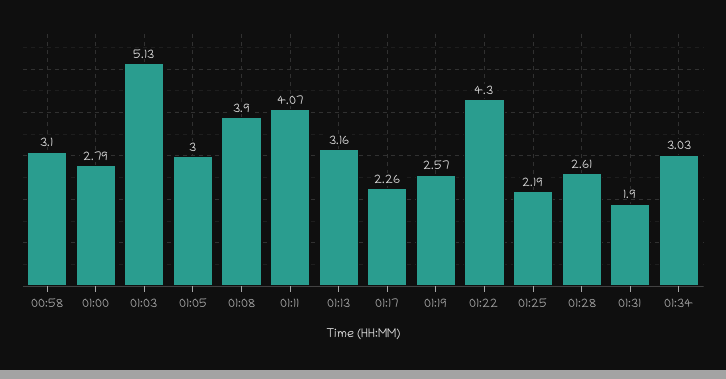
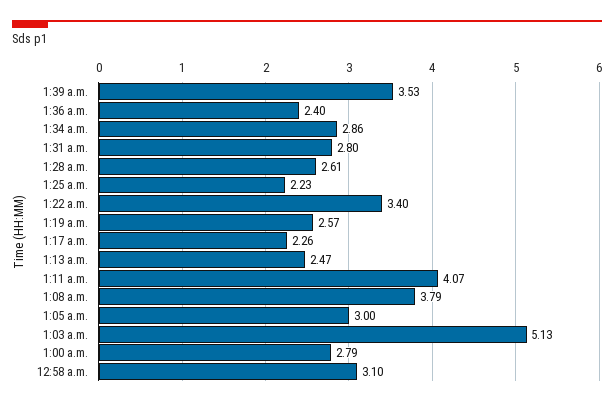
01:08: 3.9 -> 3.79
01:13: 3.16 -> 2.47
01:22: 4.3 -> 3.4
01:25: 2.19 -> 2.23
01:31: 1.9 -> 2.8
01:34: 3.03 -> 2.86
1:39 a.m.: none -> 3.53
1:36 a.m.: none -> 2.4

